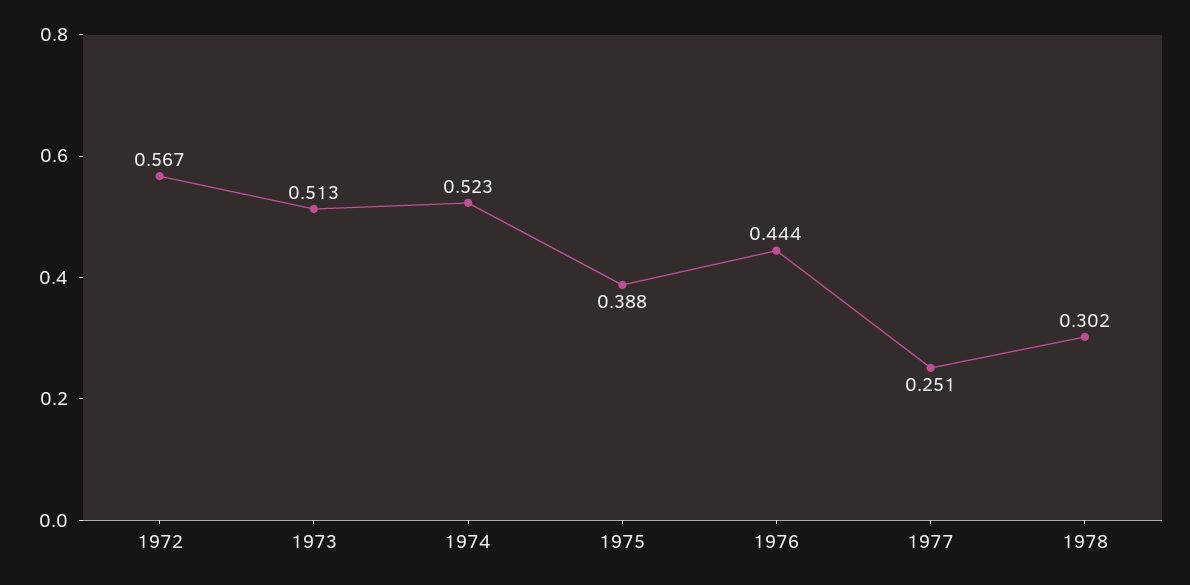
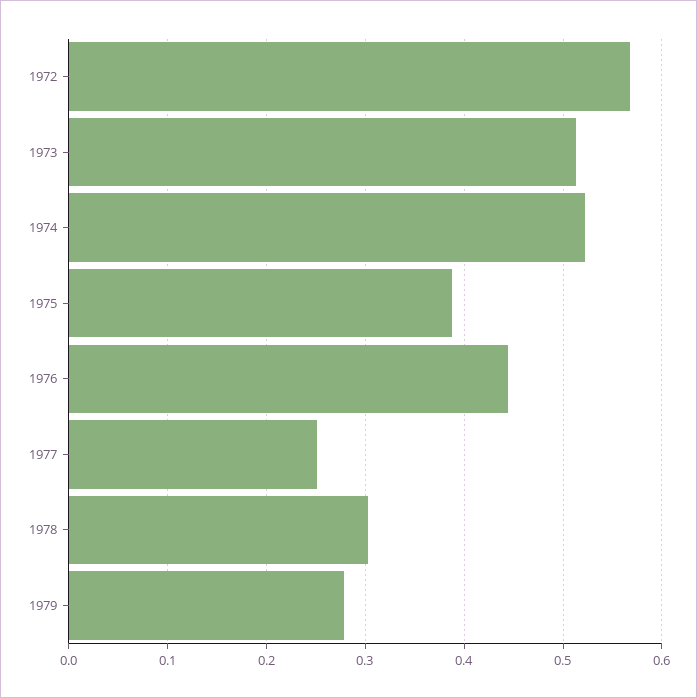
1979: none -> 0.28

